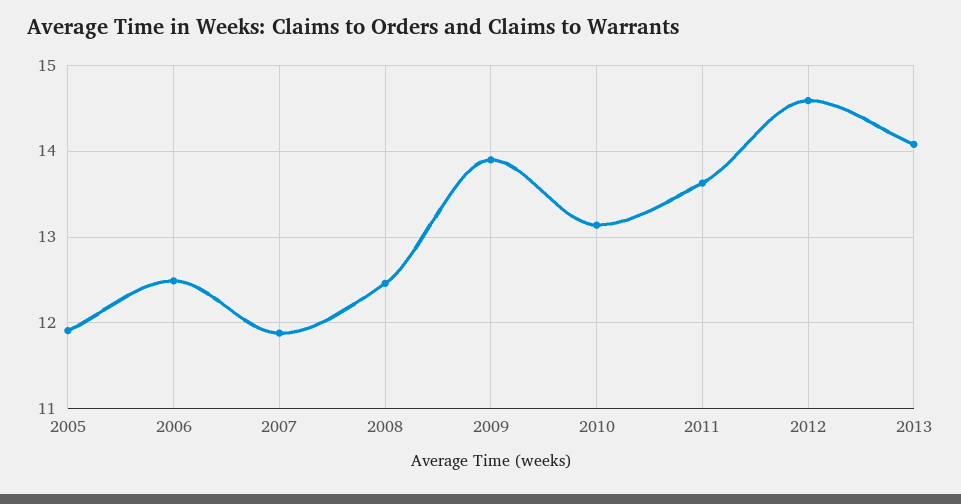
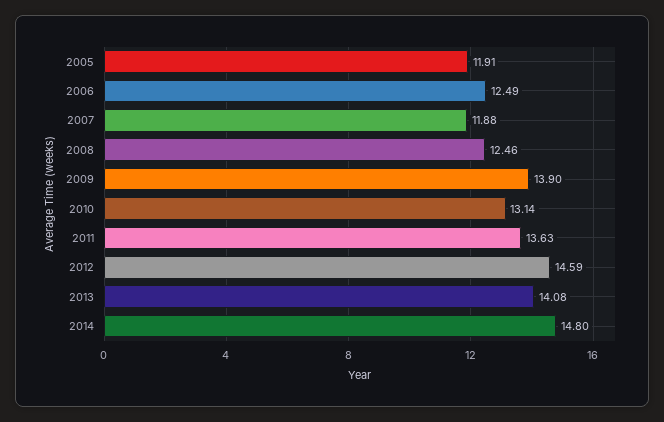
2014: none -> 14.8

